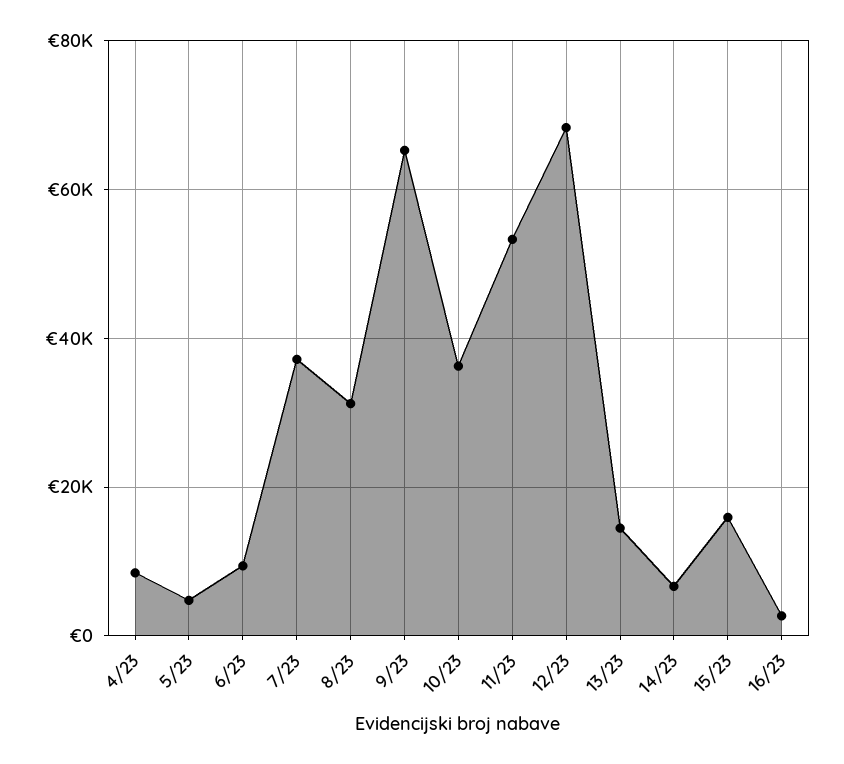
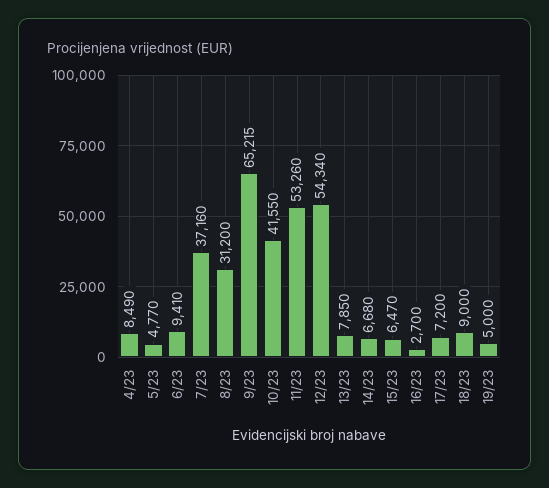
10/23: 36000 -> 41550
12/23: 68000 -> 54340
13/23: 14000 -> 7850
15/23: 16000 -> 6470
17/23: none -> 7200
18/23: none -> 9000
19/23: none -> 5000

